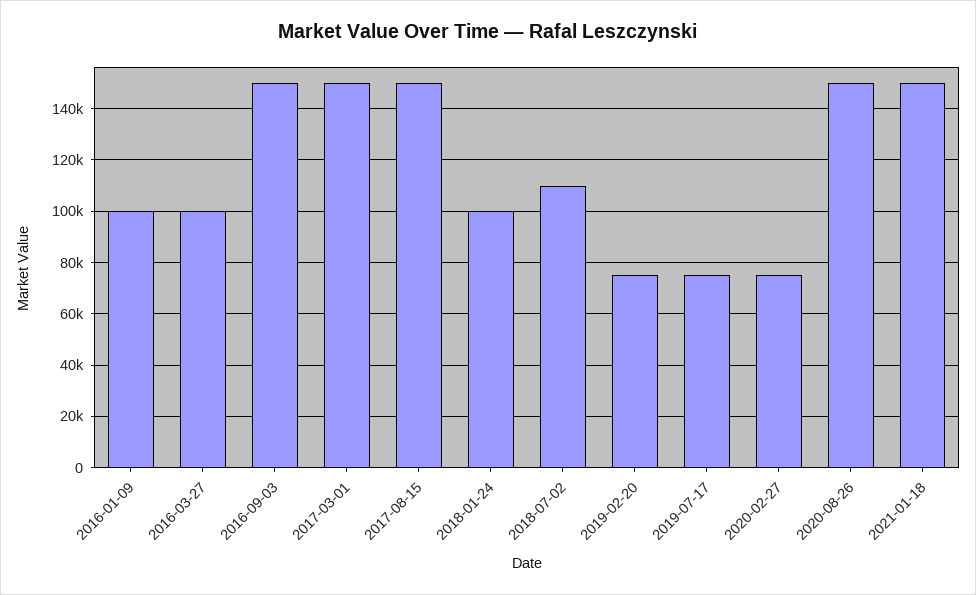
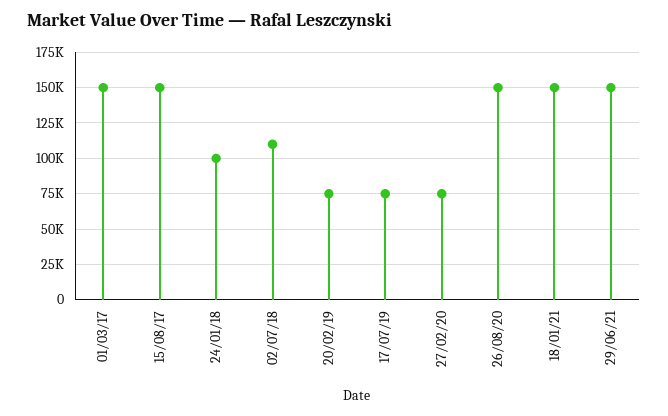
2016-01-09: 100000 -> none
2016-03-27: 100000 -> none
2016-09-03: 150000 -> none
29/06/21: none -> 150000

